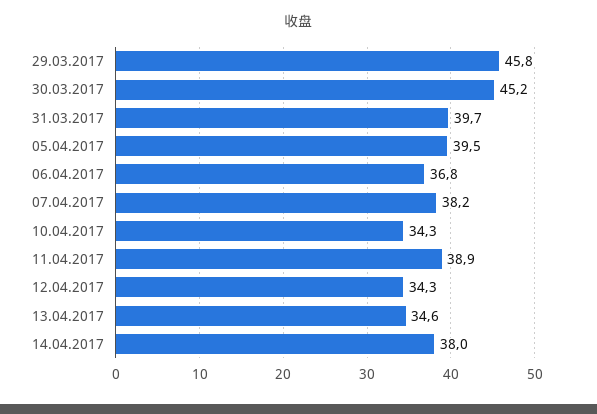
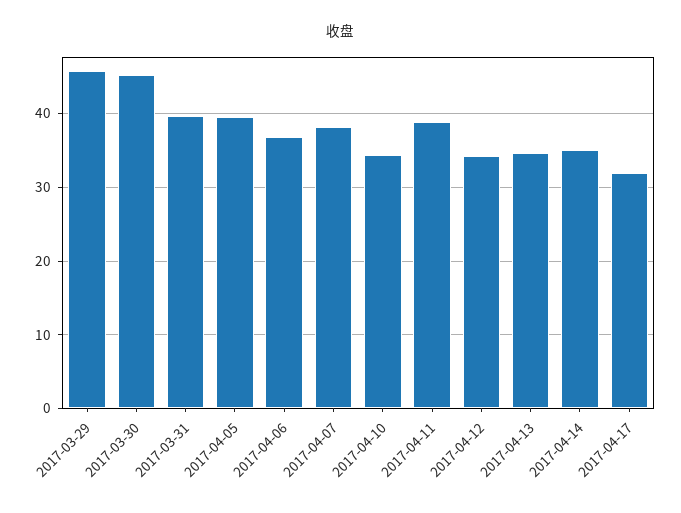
14.04.2017: 38 -> 35
2017-04-17: none -> 32

